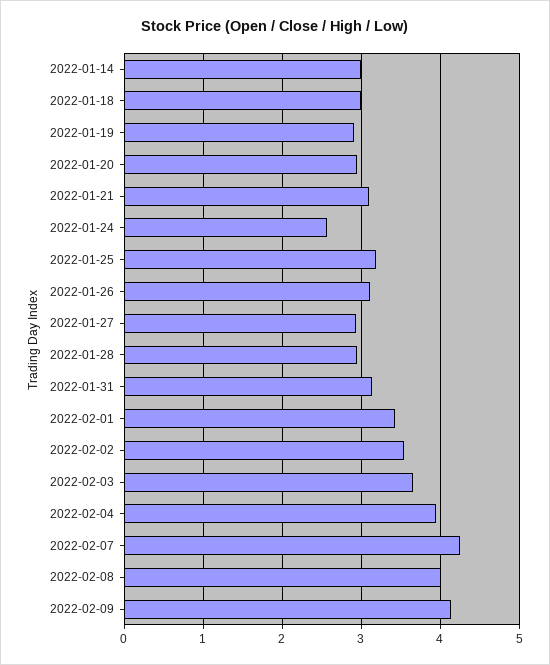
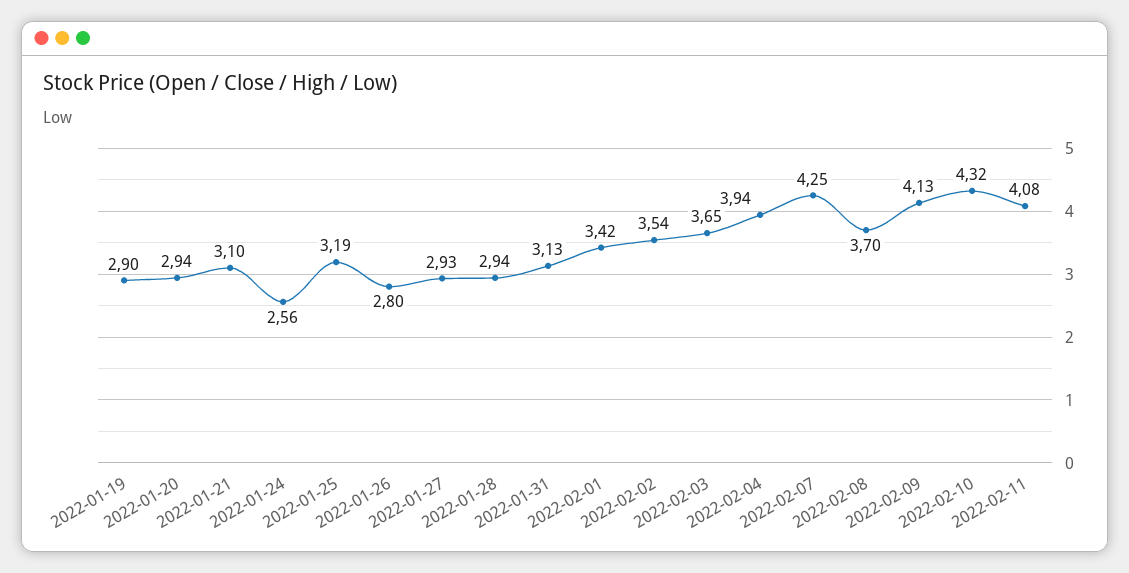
2022-01-14: 3 -> none
2022-01-18: 3 -> none
2022-01-26: 3.1 -> 2.8
2022-02-08: 4 -> 3.7
2022-02-10: none -> 4.32
2022-02-11: none -> 4.08

